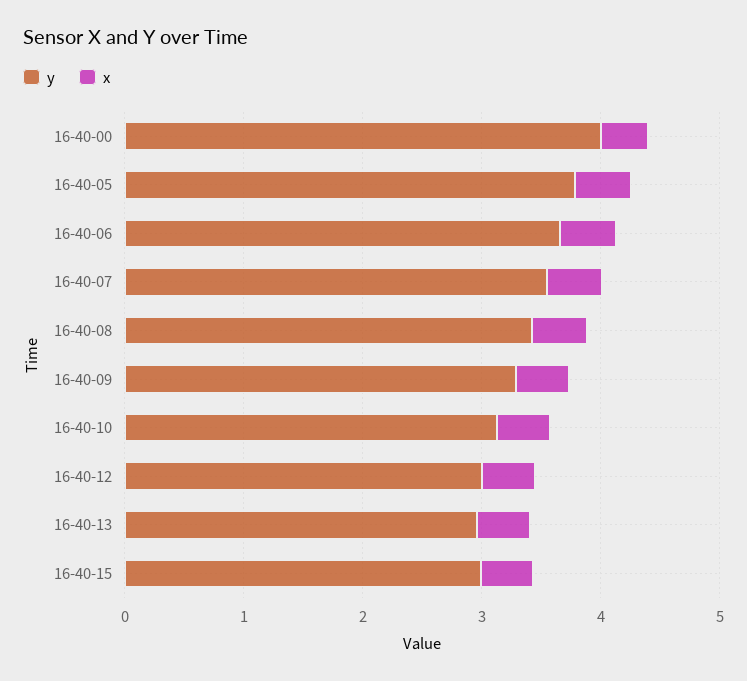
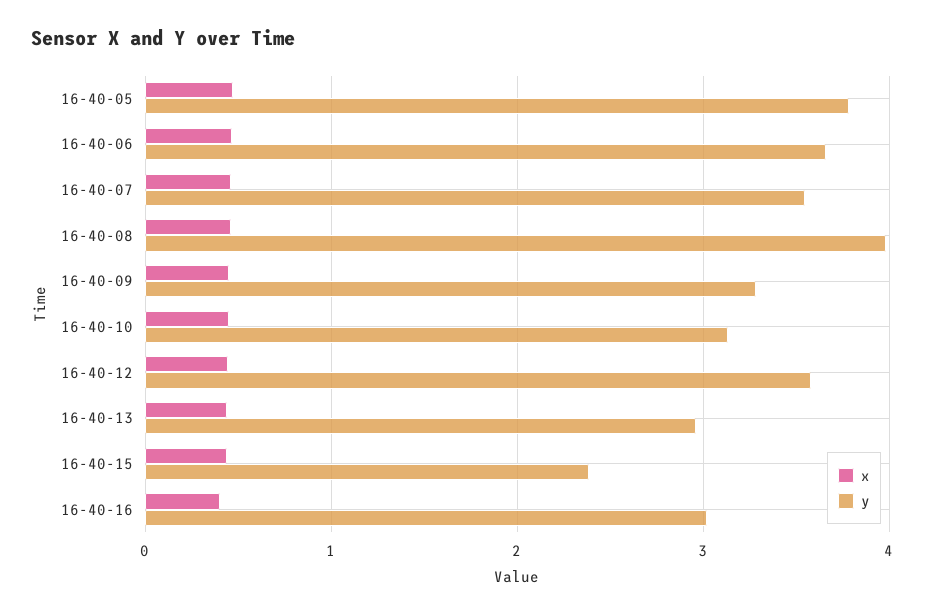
y, 16-40-00: 4 -> none
x, 16-40-00: 0.4 -> none
y, 16-40-08: 3.4 -> 4
y, 16-40-12: 3 -> 3.6
y, 16-40-15: 3 -> 2.4
x, 16-40-16: none -> 0.4
y, 16-40-16: none -> 3

